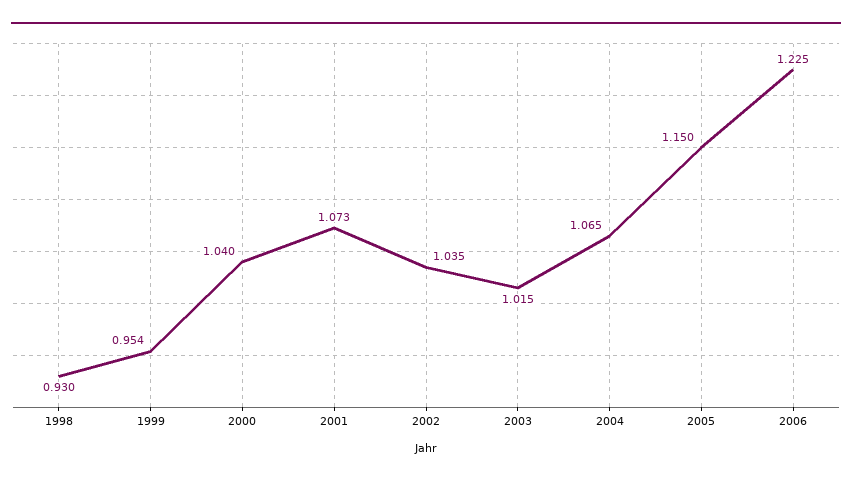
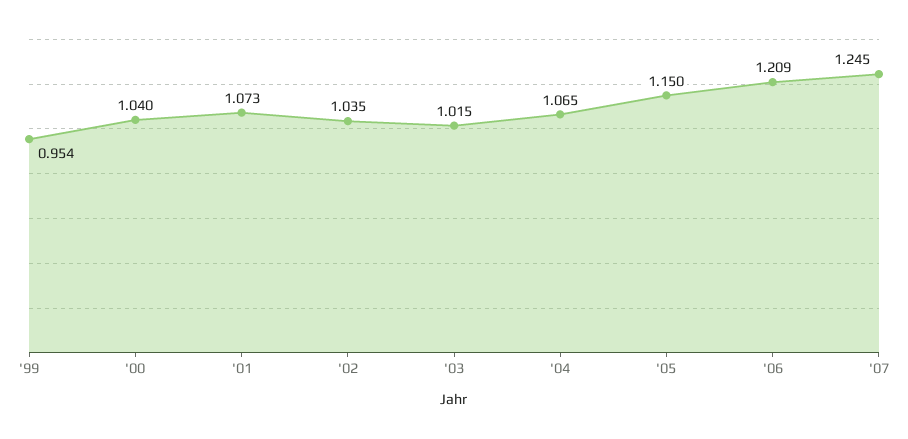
1998: 0.93 -> none
2006: 1.225 -> 1.209
'07: none -> 1.245

